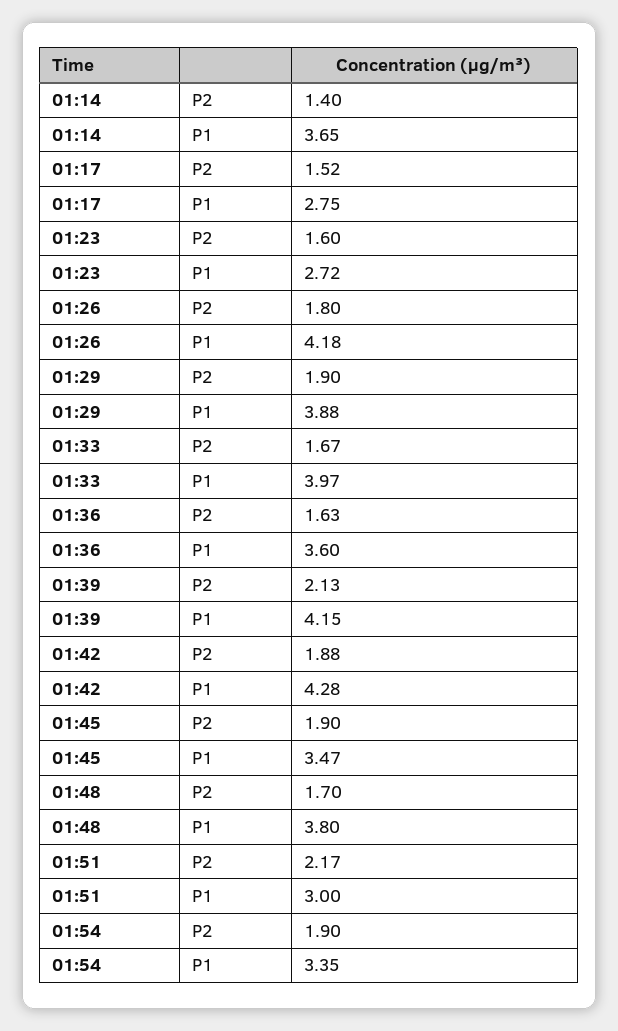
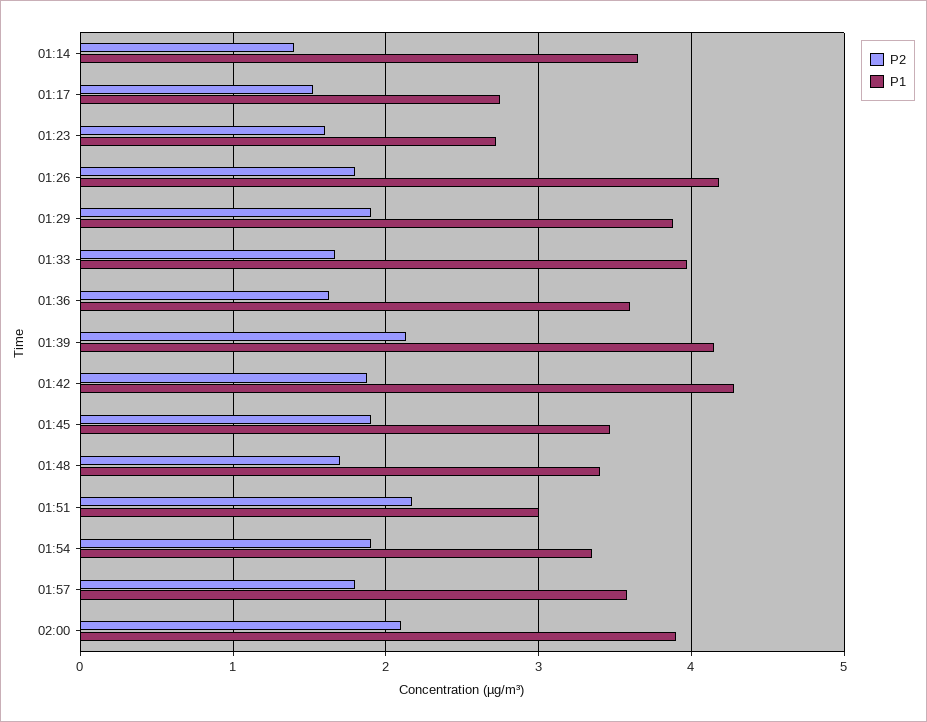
P1, 01:48: 3.8 -> 3.4
P2, 01:57: none -> 1.8
P1, 01:57: none -> 3.6
P2, 02:00: none -> 2.1
P1, 02:00: none -> 3.9

